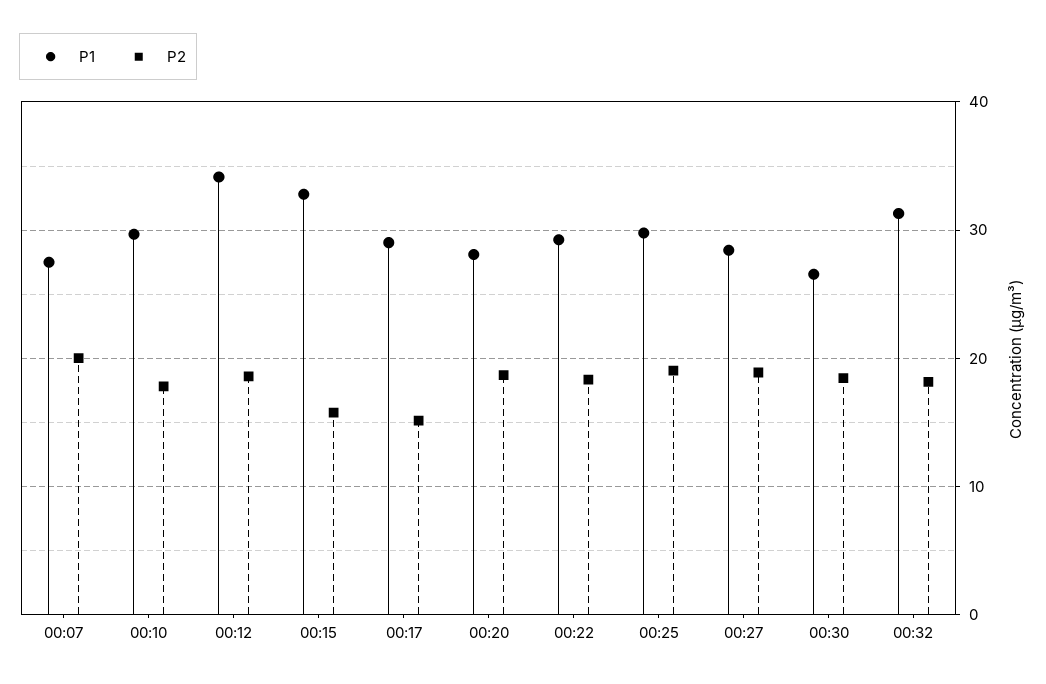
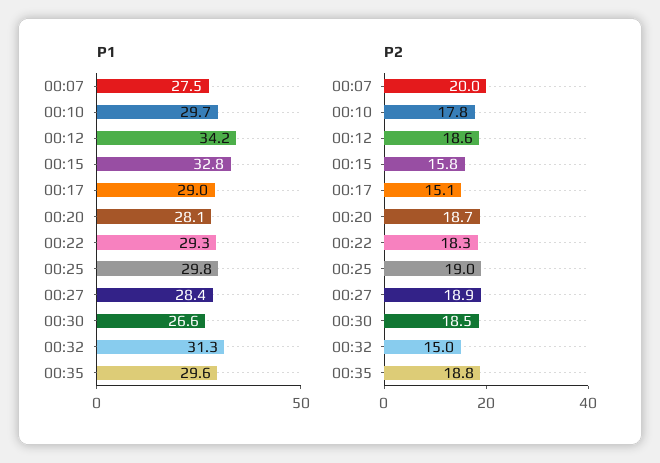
P2, 00:32: 18 -> 15
P1, 00:35: none -> 29.6
P2, 00:35: none -> 18.8

